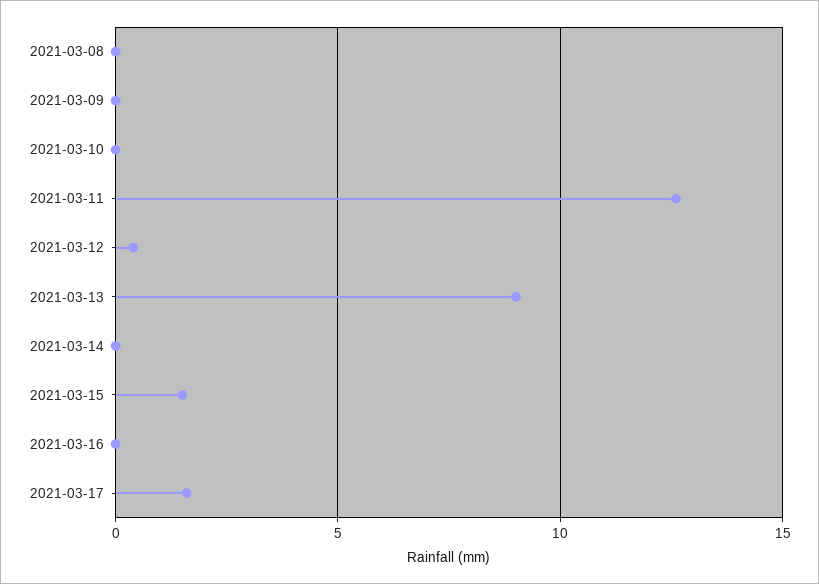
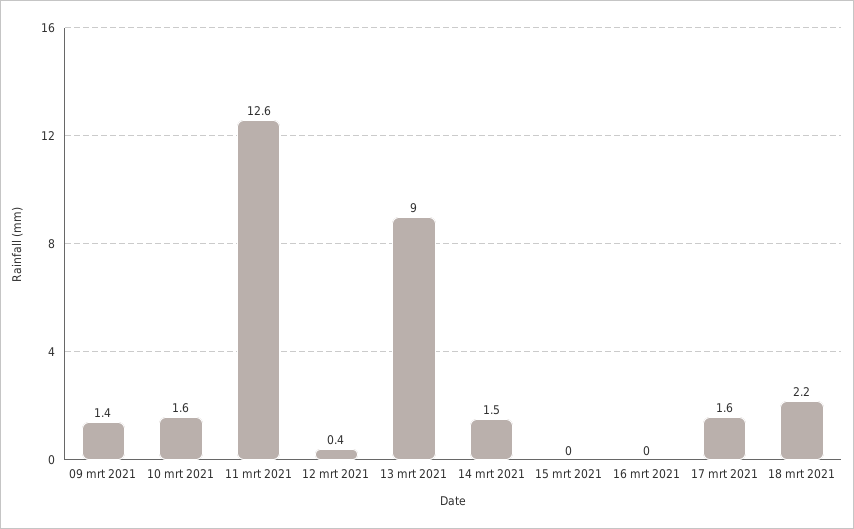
2021-03-08: 0 -> none
2021-03-09: 0 -> 1.4
2021-03-10: 0 -> 1.6
2021-03-14: 0 -> 1.5
2021-03-15: 1.5 -> 0
18 mrt 2021: none -> 2.2

